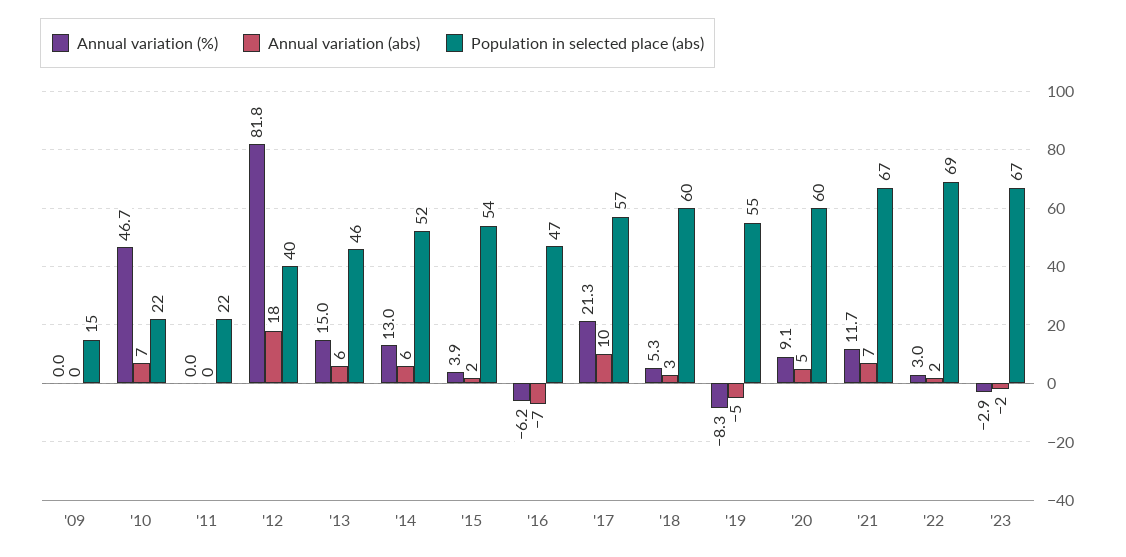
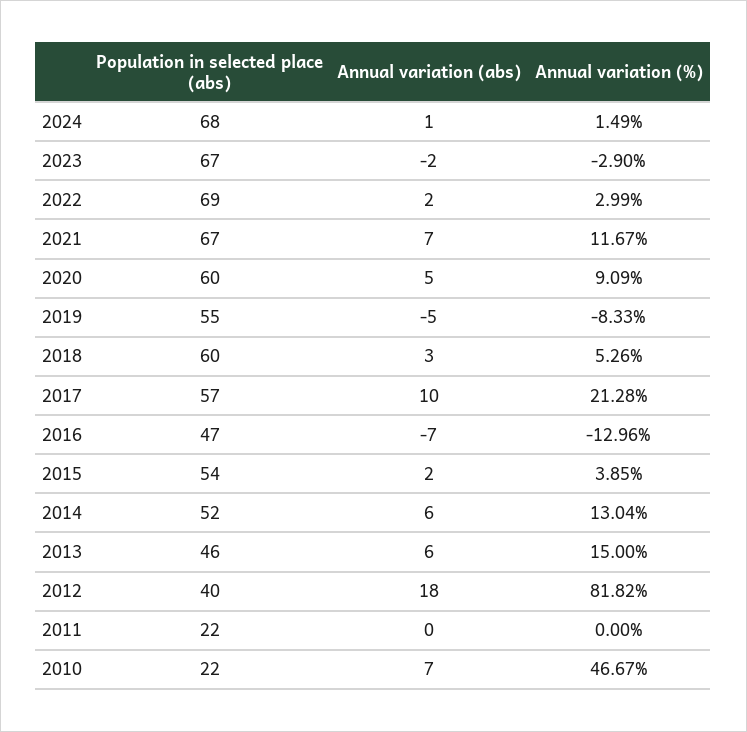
Annual variation (%), '09: 0 -> none
Annual variation (abs), '09: 0 -> none
Population in selected place (abs), '09: 15 -> none
Annual variation (%), '16: -6.2 -> -12.96
Population in selected place (abs), 2024: none -> 68
Annual variation (abs), 2024: none -> 1
Annual variation (%), 2024: none -> 1.49

